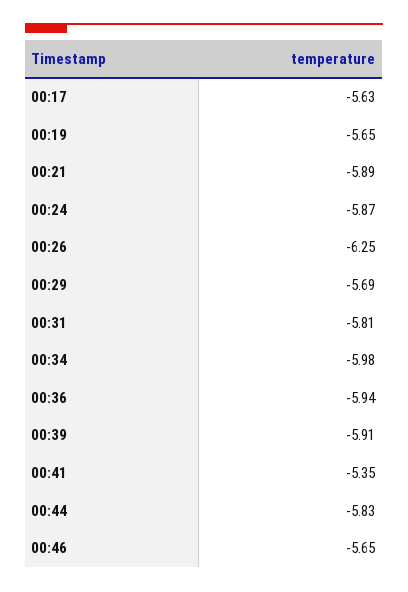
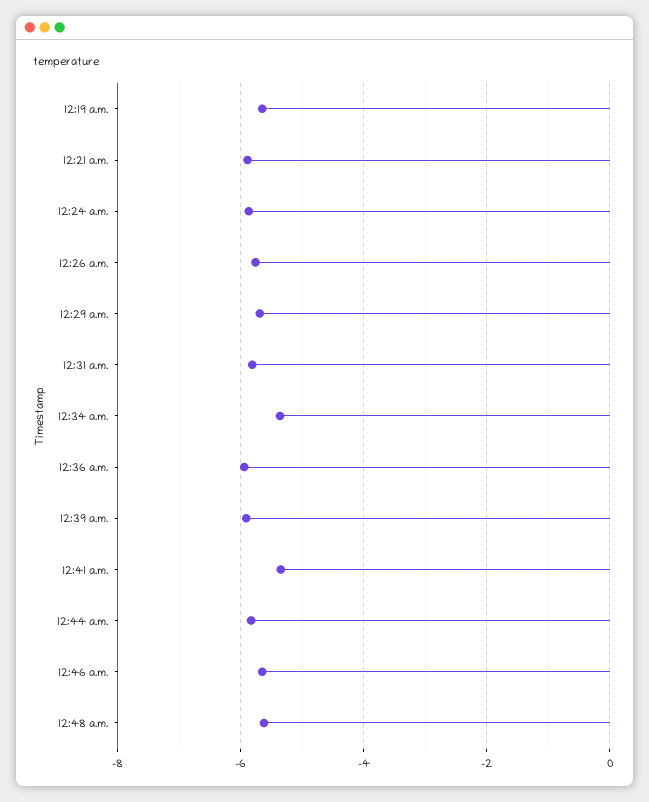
00:17: -5.63 -> none
00:26: -6.25 -> -5.8
00:34: -5.98 -> -5.4
12:48 a.m.: none -> -5.6

